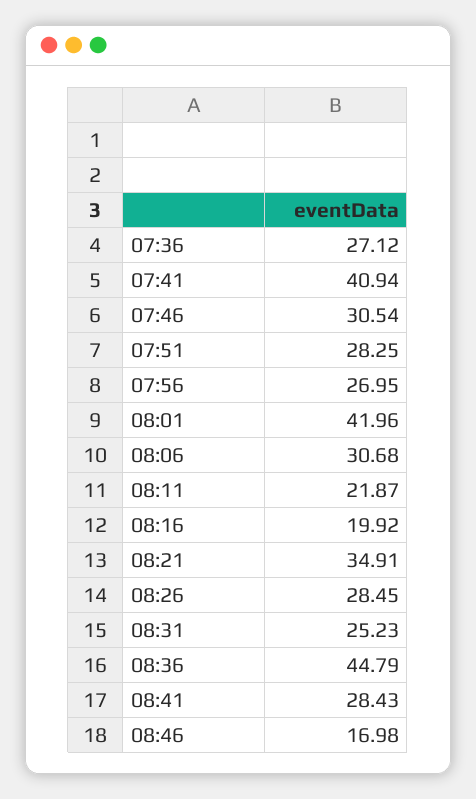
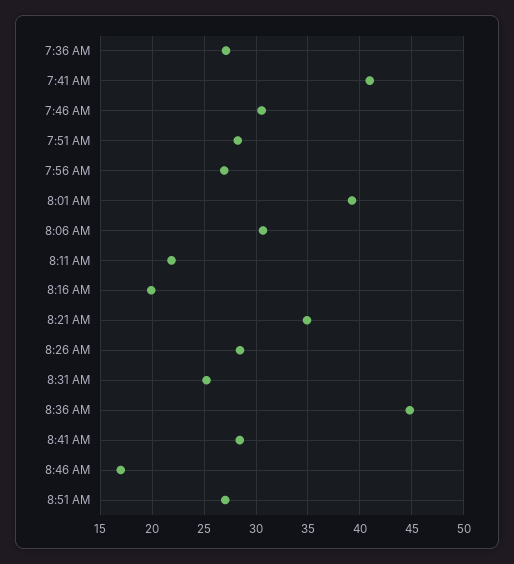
08:01: 41.96 -> 39
8:51 AM: none -> 27

